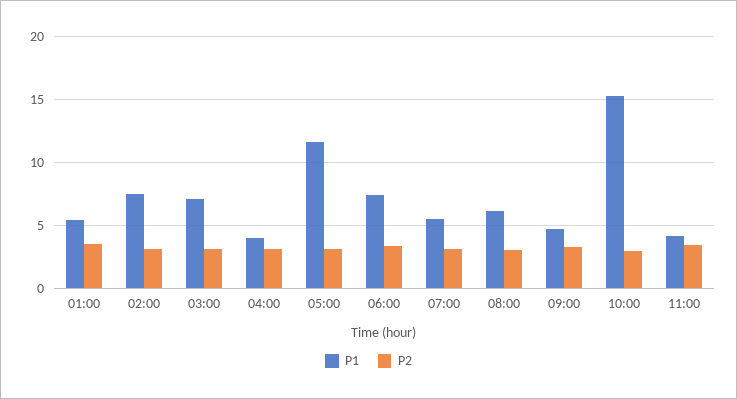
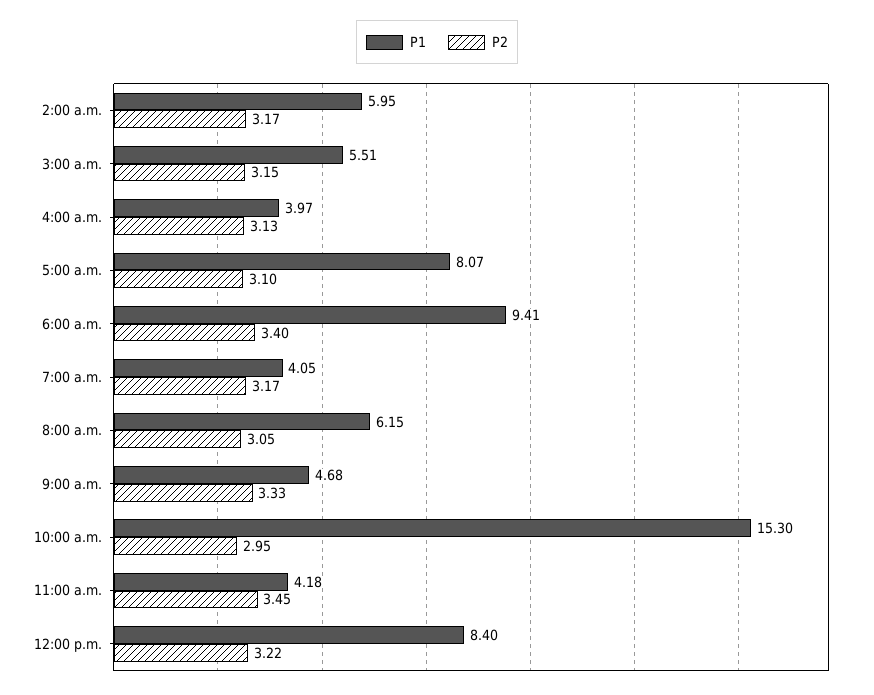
P1, 01:00: 5.5 -> none
P2, 01:00: 3.5 -> none
P1, 02:00: 7.5 -> 5.95
P1, 03:00: 7 -> 5.51
P1, 05:00: 11.5 -> 8.07
P1, 06:00: 7.5 -> 9.41
P1, 07:00: 5.5 -> 4.05
P1, 12:00 p.m.: none -> 8.4
P2, 12:00 p.m.: none -> 3.22

